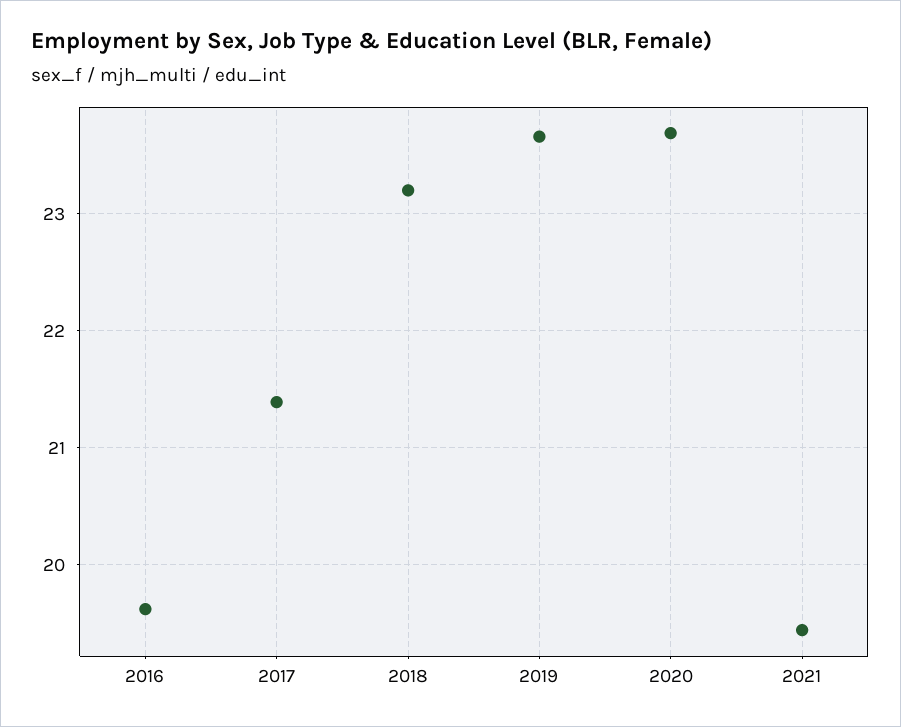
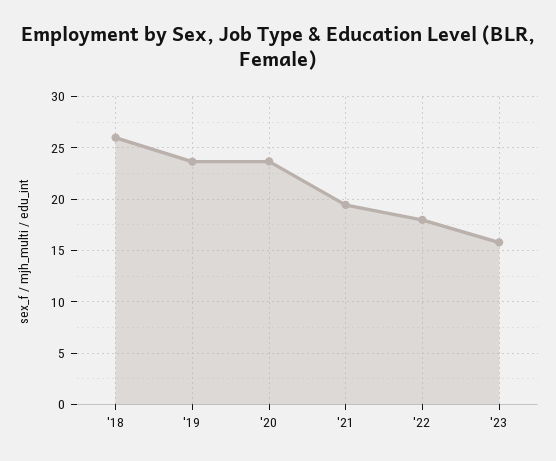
2016: 19.6 -> none
2017: 21.4 -> none
2018: 23.2 -> 26
'22: none -> 18
'23: none -> 16

